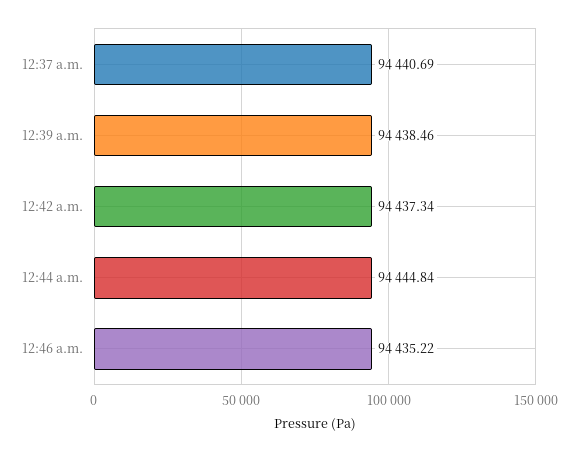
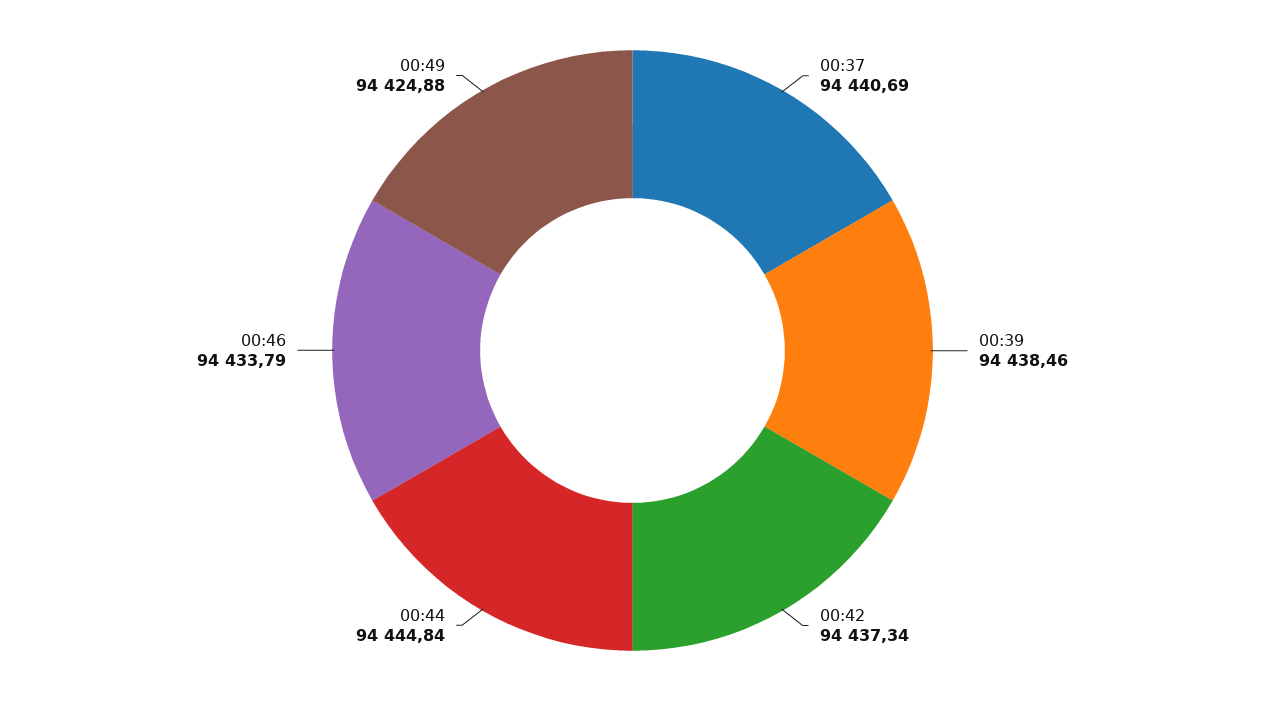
12:46 a.m.: 94435.22 -> 94433.79
00:49: none -> 94424.88

